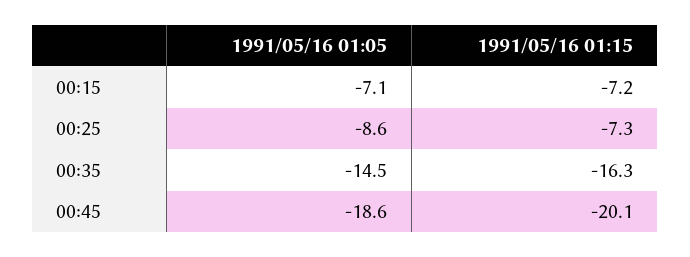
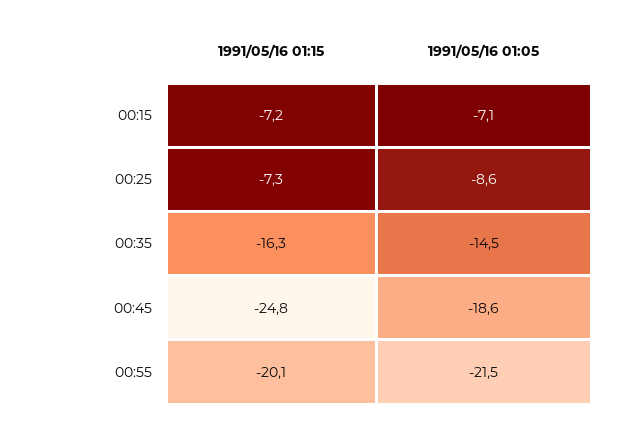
1991/05/16 01:15, 00:45: -20.1 -> -24.8
1991/05/16 01:15, 00:55: none -> -20.1
1991/05/16 01:05, 00:55: none -> -21.5

